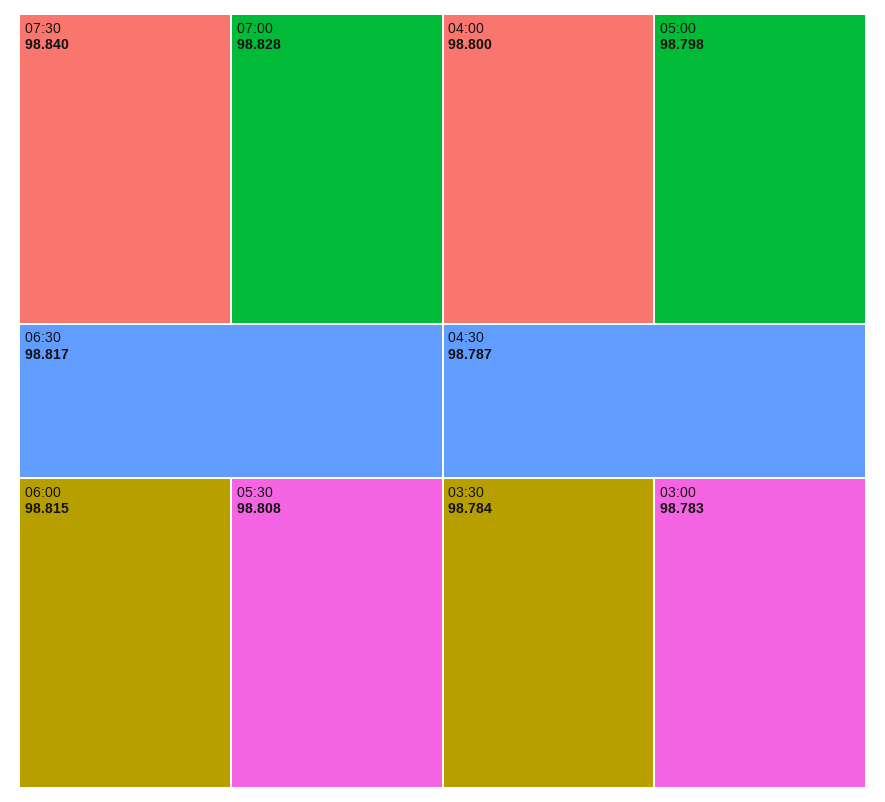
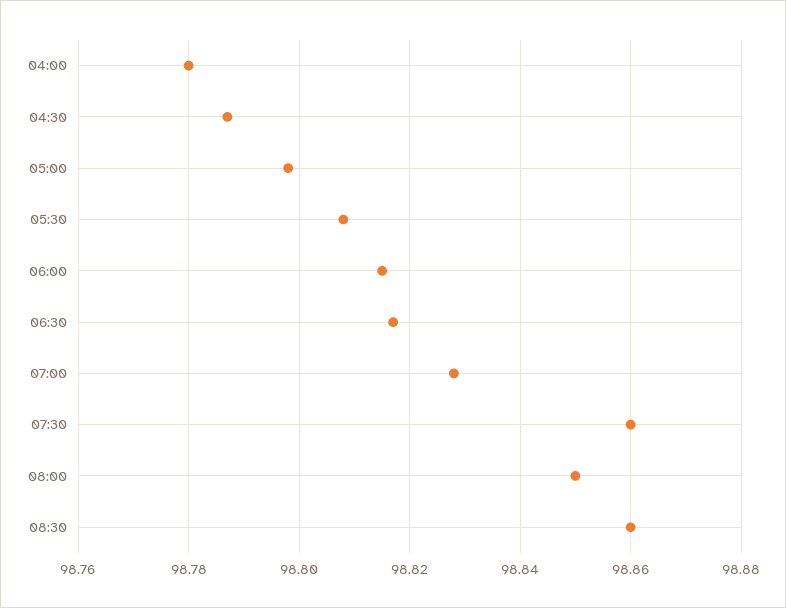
07:30: 98.84 -> 98.86
04:00: 98.8 -> 98.78
03:30: 98.784 -> none
03:00: 98.783 -> none
08:00: none -> 98.85
08:30: none -> 98.86

